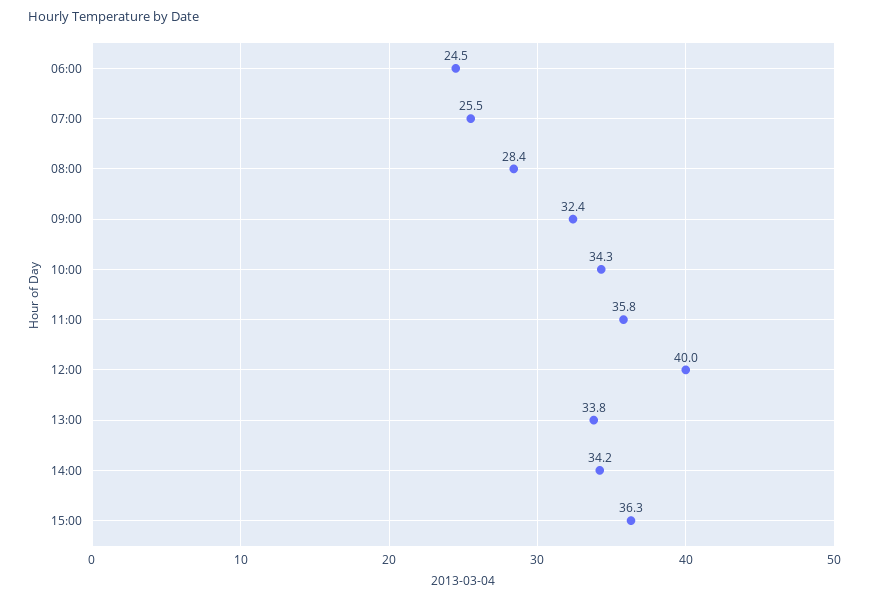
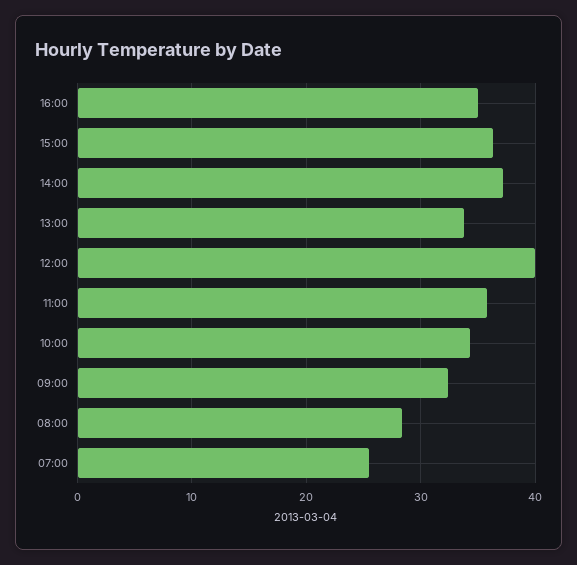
06:00: 24.5 -> none
14:00: 34.2 -> 37
16:00: none -> 35

